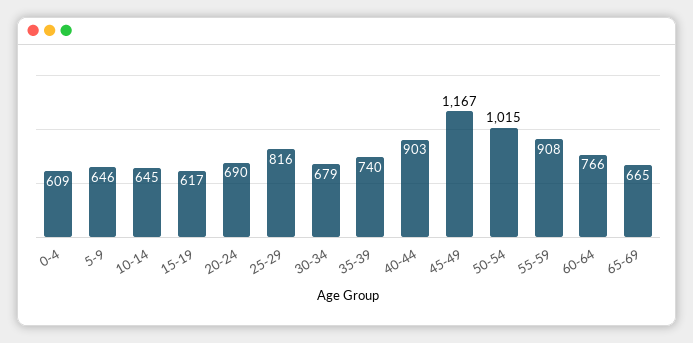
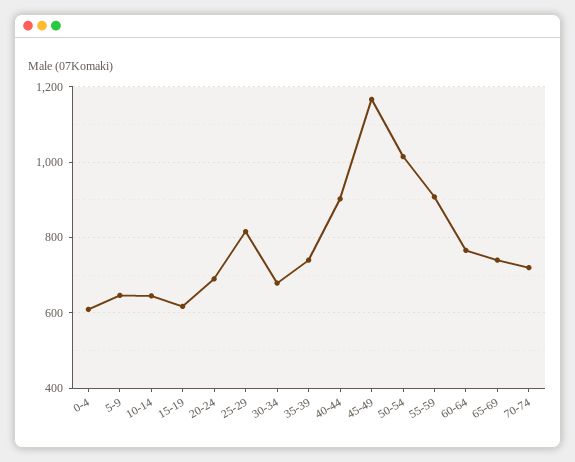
65-69: 665 -> 740
70-74: none -> 720

